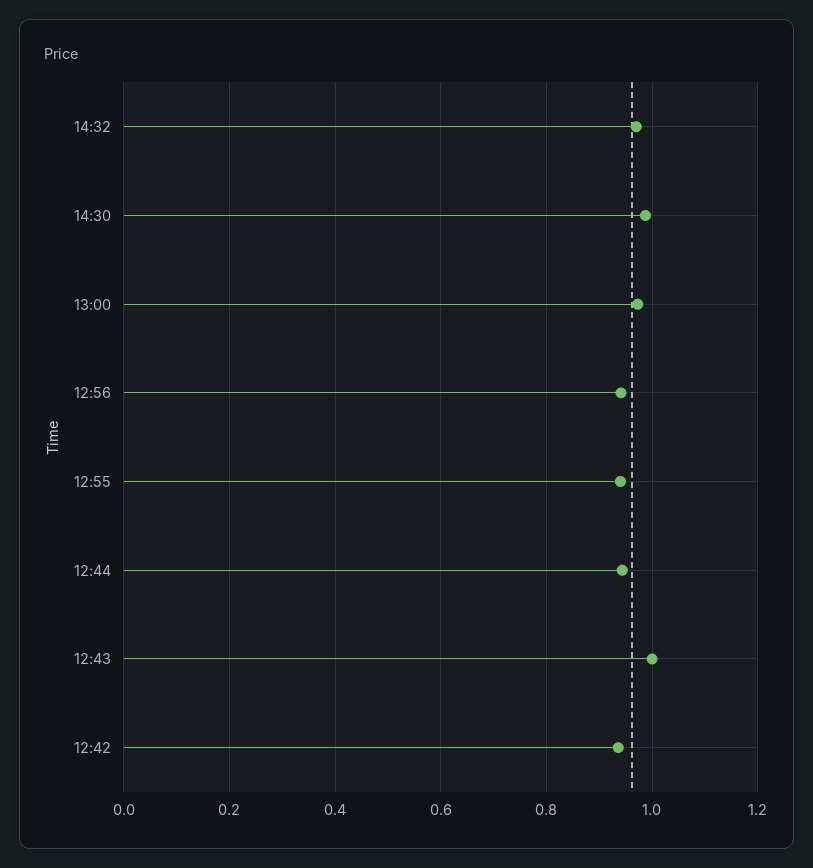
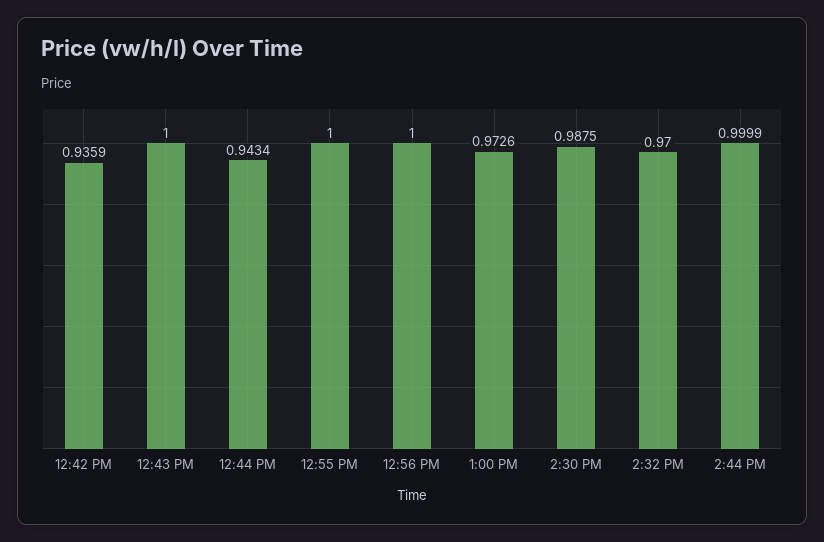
12:56: 0.94 -> 1
12:55: 0.94 -> 1
2:44 PM: none -> 0.9999

